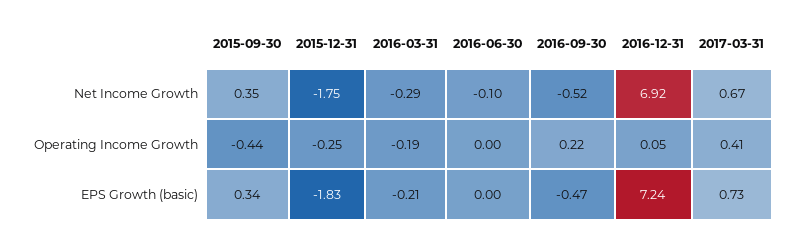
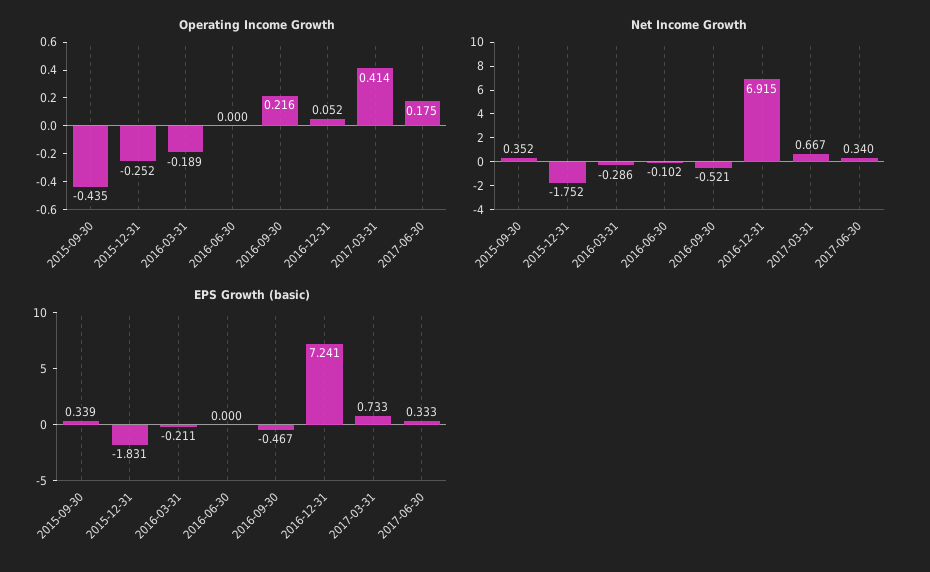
Operating Income Growth, 2017-06-30: none -> 0.175
Net Income Growth, 2017-06-30: none -> 0.34
EPS Growth (basic), 2017-06-30: none -> 0.333

